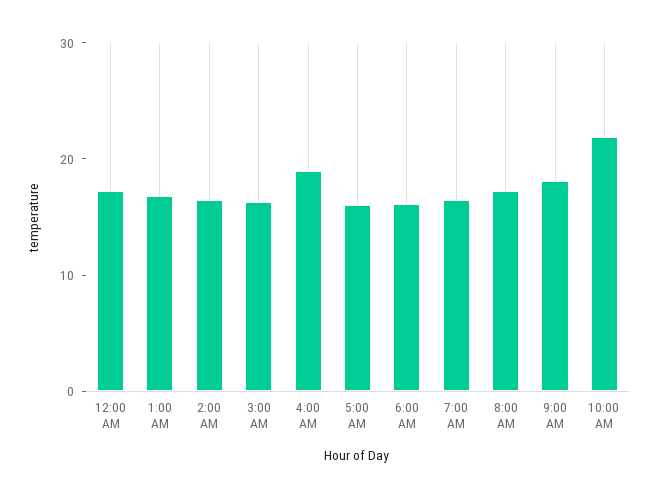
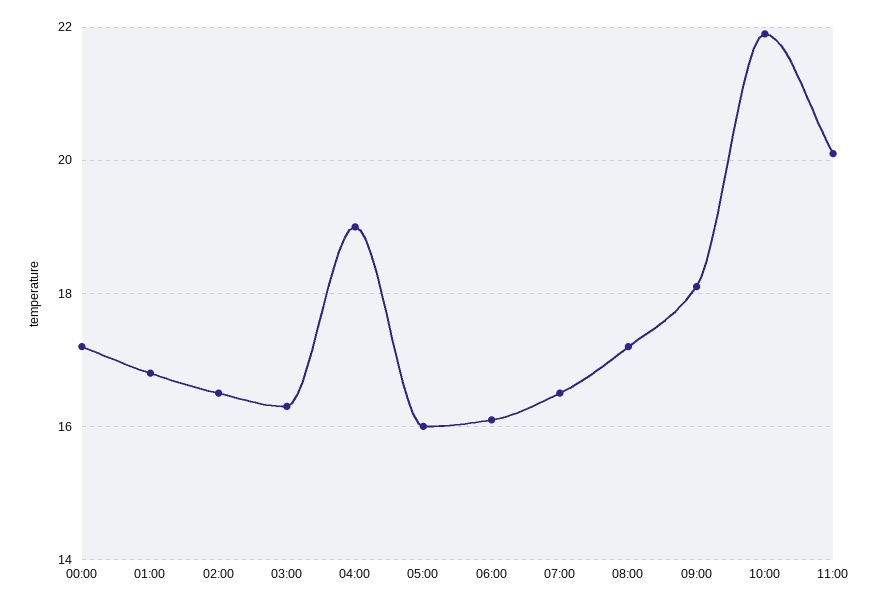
11:00: none -> 20

